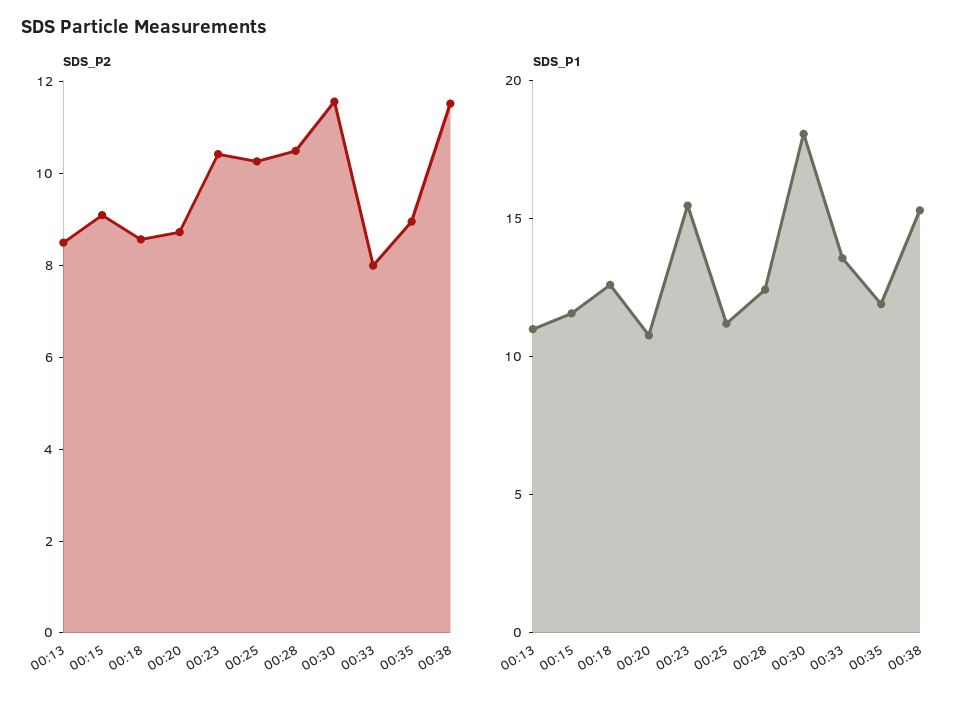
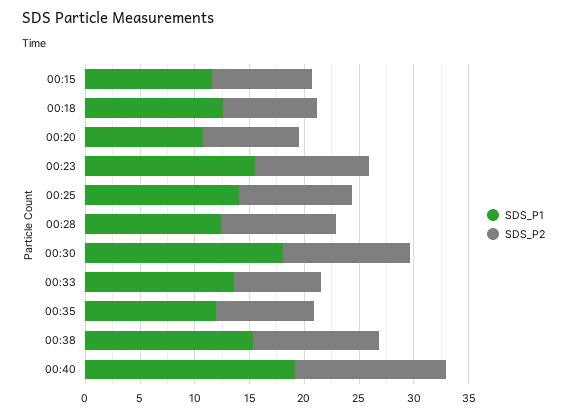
SDS_P2, 00:13: 8.5 -> none
SDS_P1, 00:13: 11 -> none
SDS_P1, 00:25: 11 -> 14
SDS_P1, 00:40: none -> 19
SDS_P2, 00:40: none -> 14

